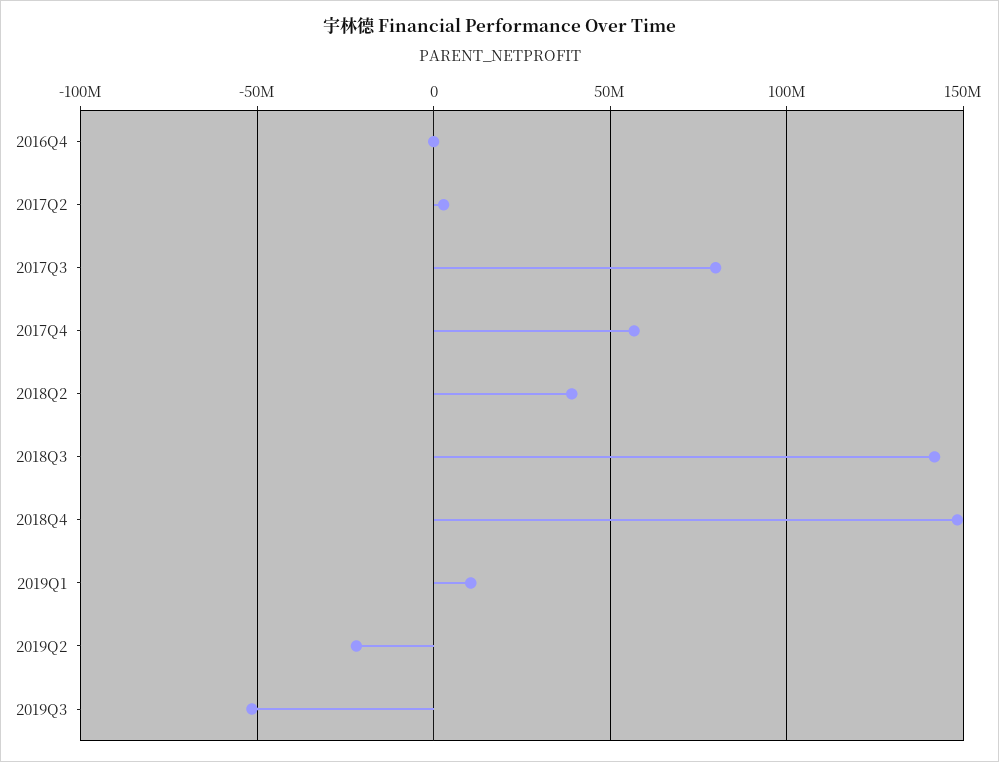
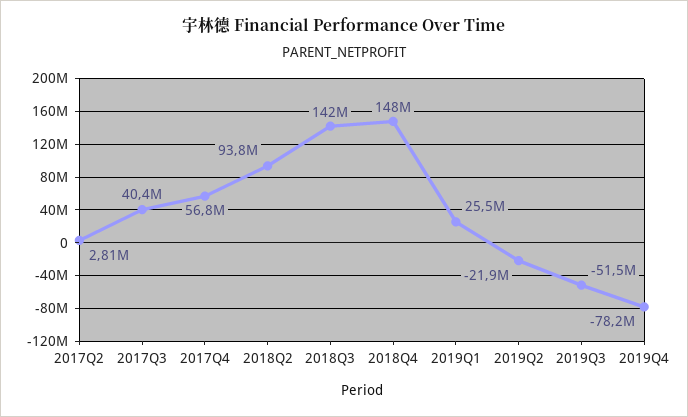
2016Q4: 0 -> none
2017Q3: 80000000 -> 40400000
2018Q2: 40000000 -> 93800000
2019Q1: 10000000 -> 25500000
2019Q4: none -> -78200000

